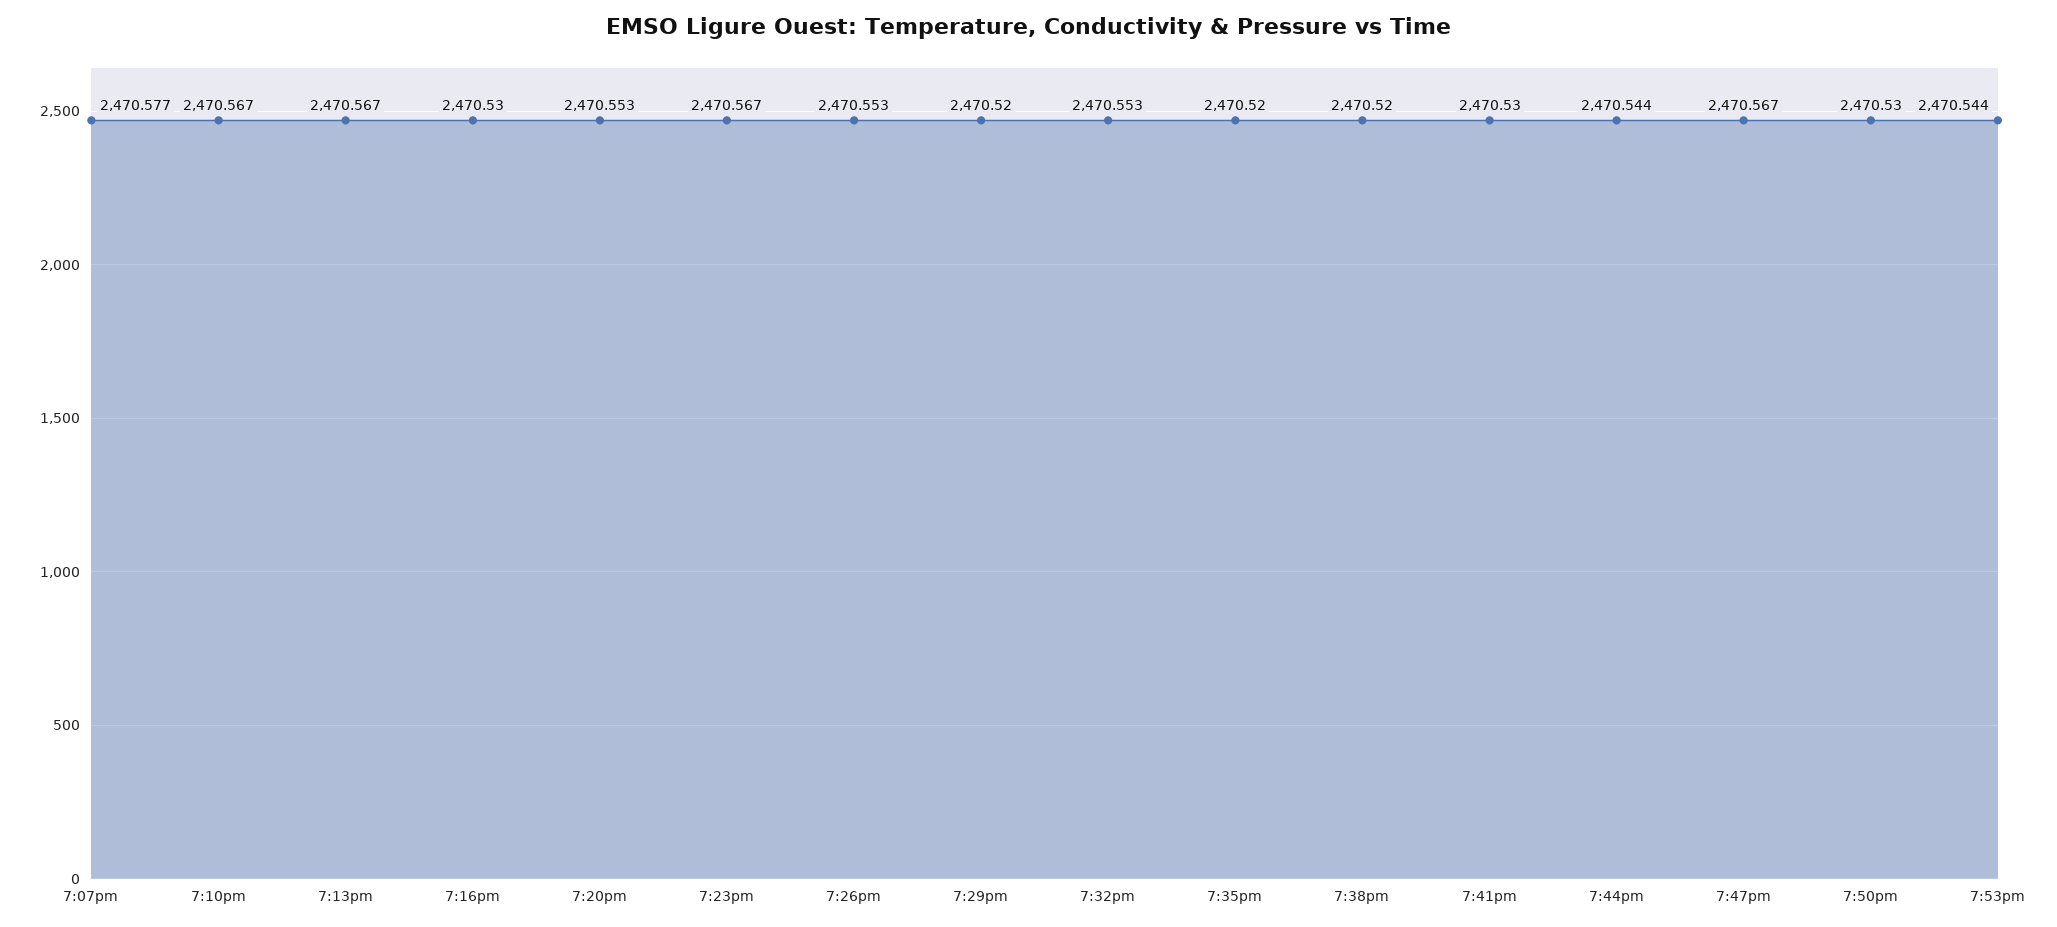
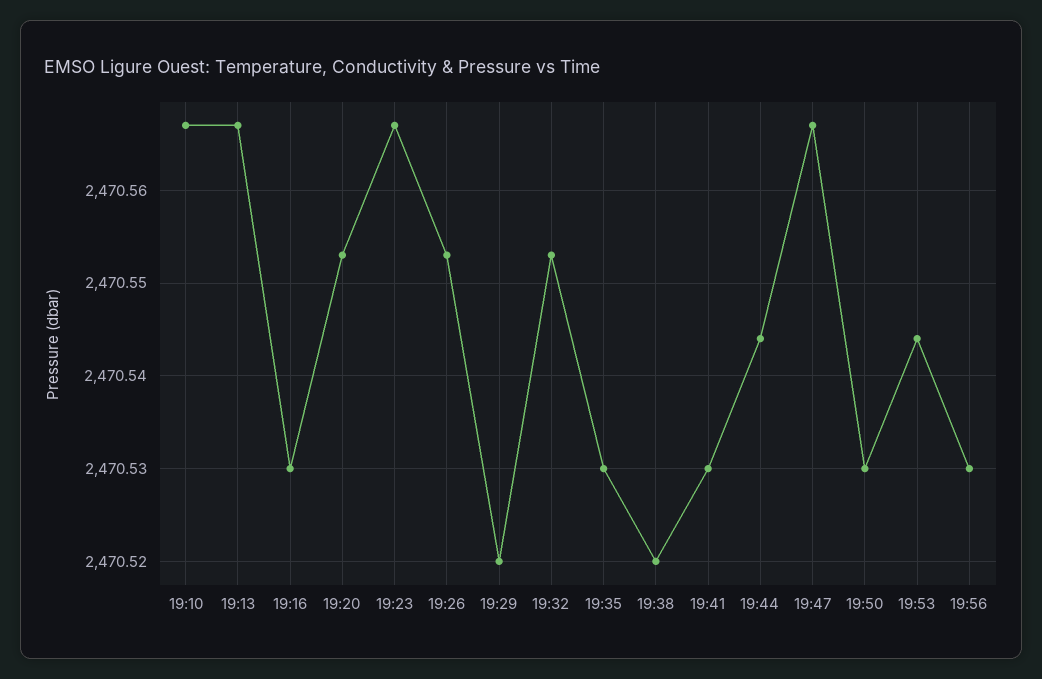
7:07pm: 2470.577 -> none
7:35pm: 2470.52 -> 2470.53
19:56: none -> 2470.53

